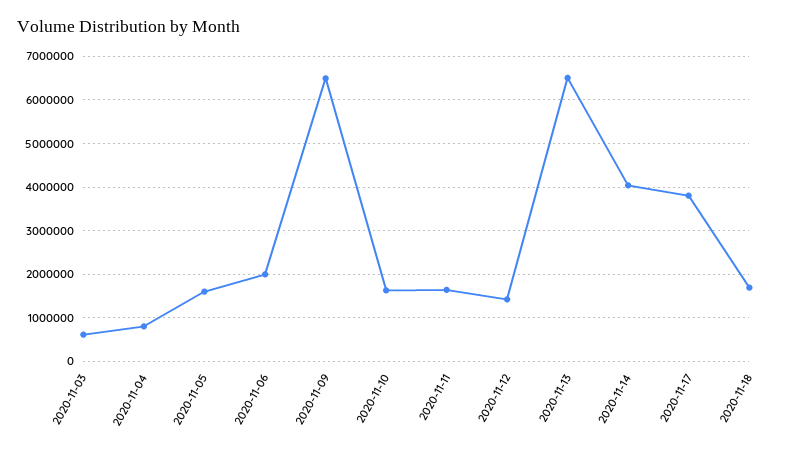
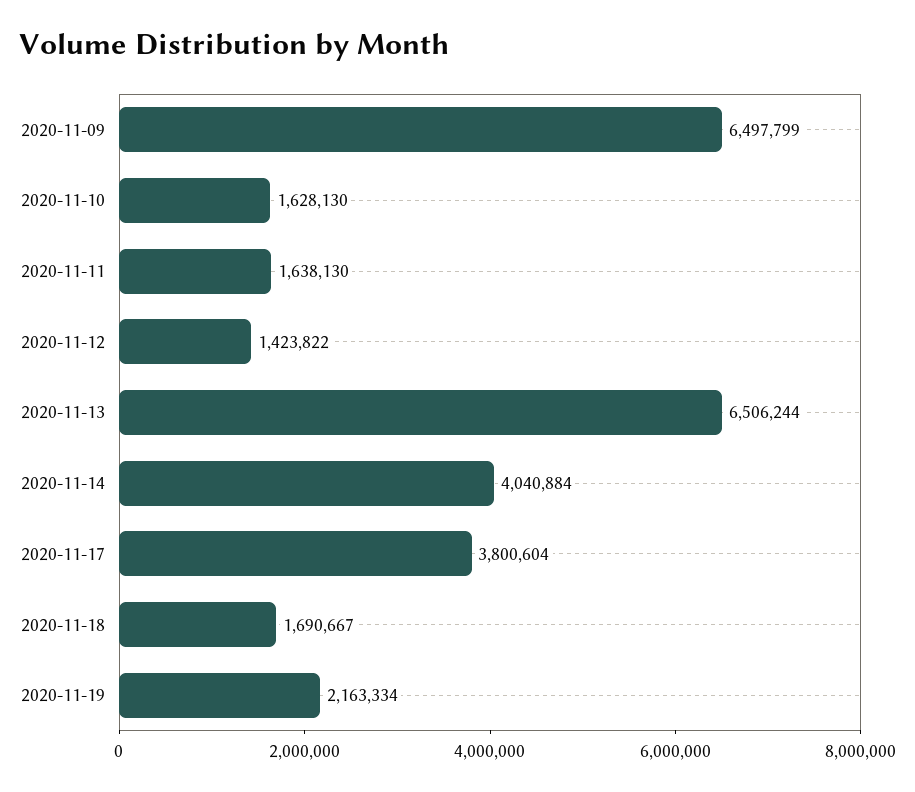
2020-11-03: 600000 -> none
2020-11-04: 800000 -> none
2020-11-05: 1600000 -> none
2020-11-06: 2000000 -> none
2020-11-19: none -> 2163334

